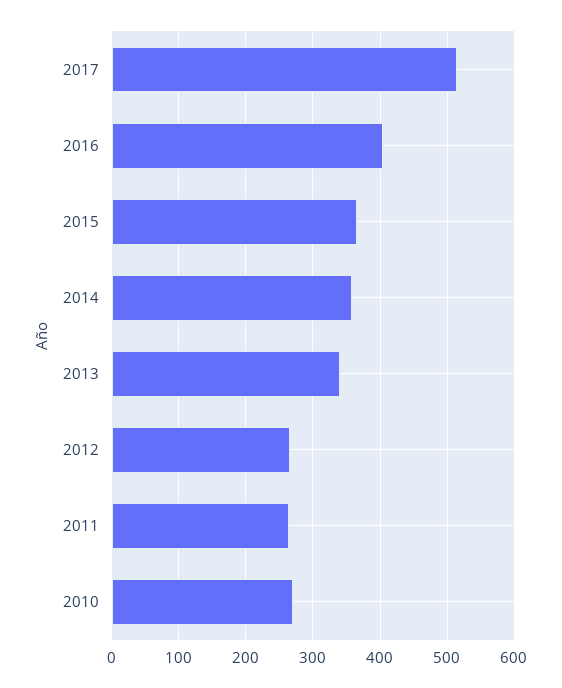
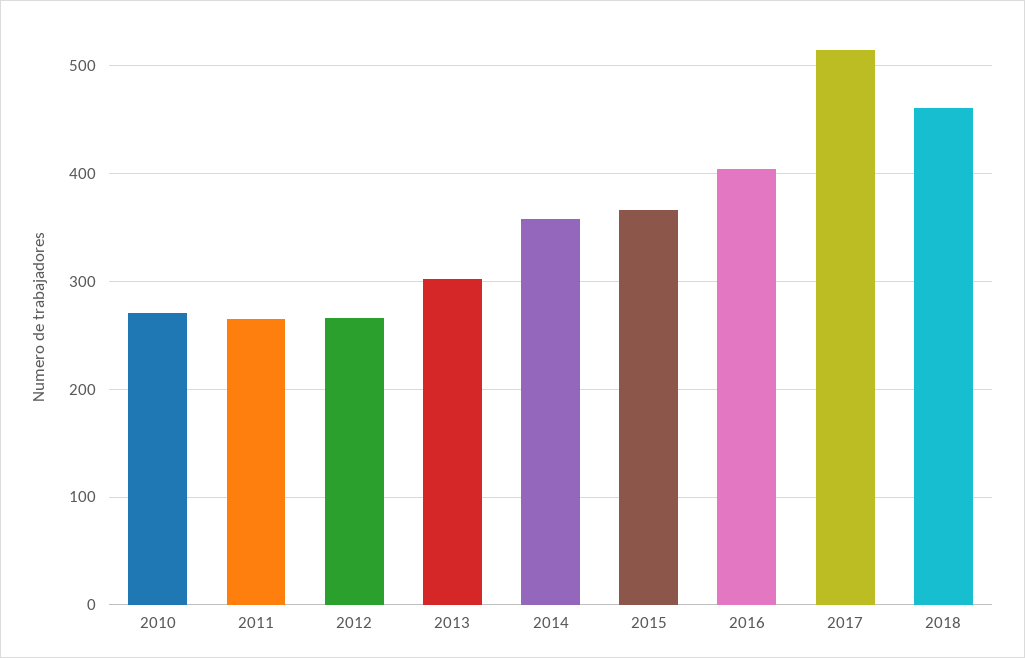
2013: 340 -> 300
2018: none -> 460

